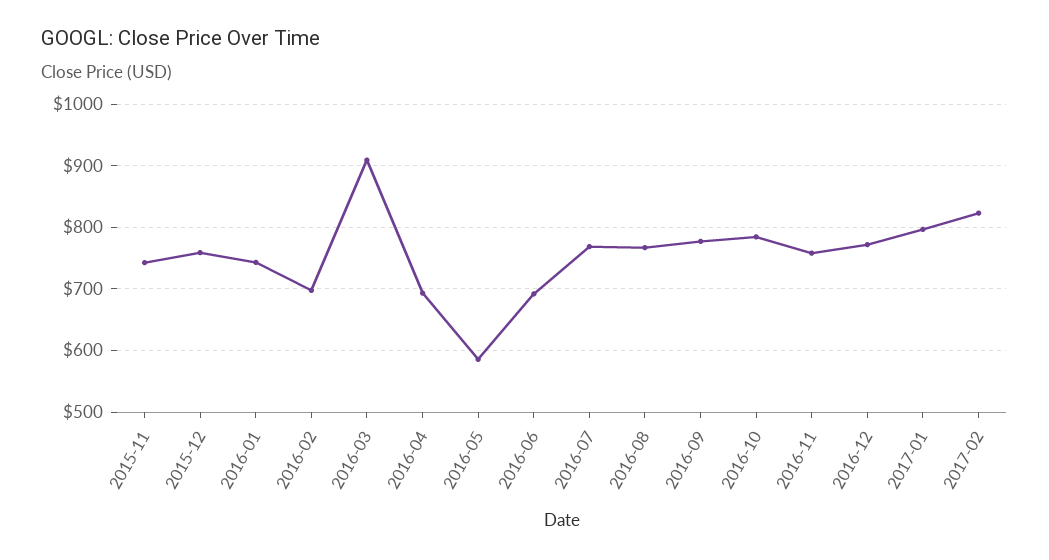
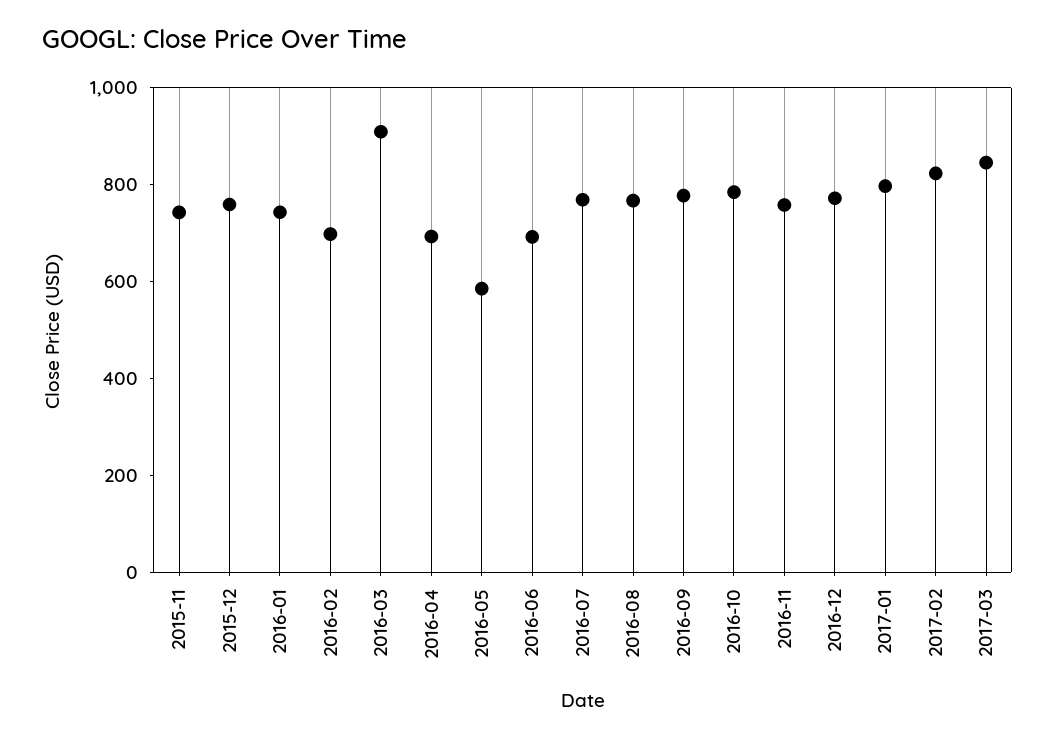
2017-03: none -> 850

